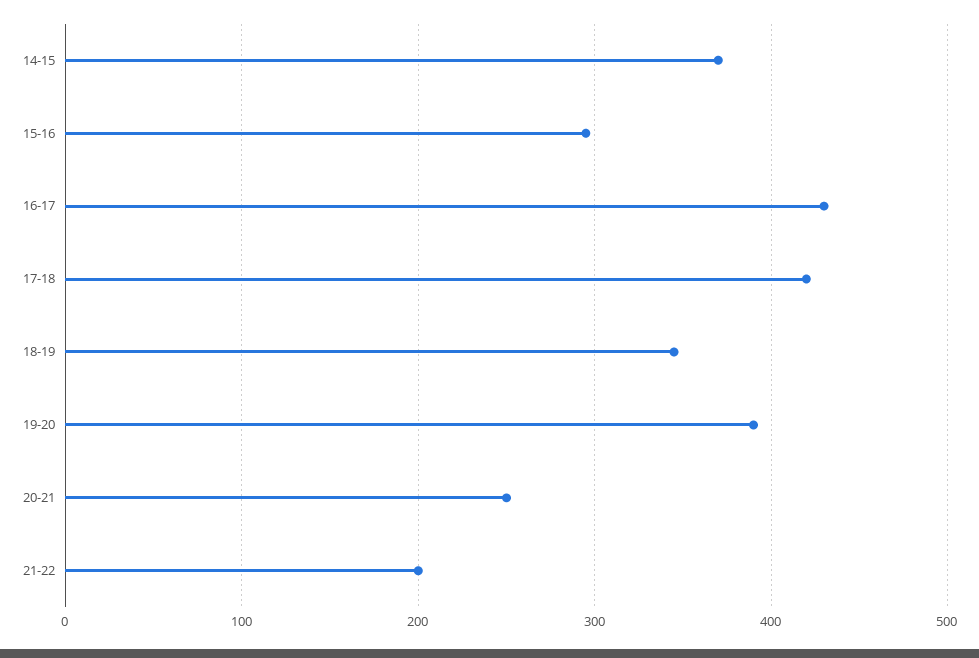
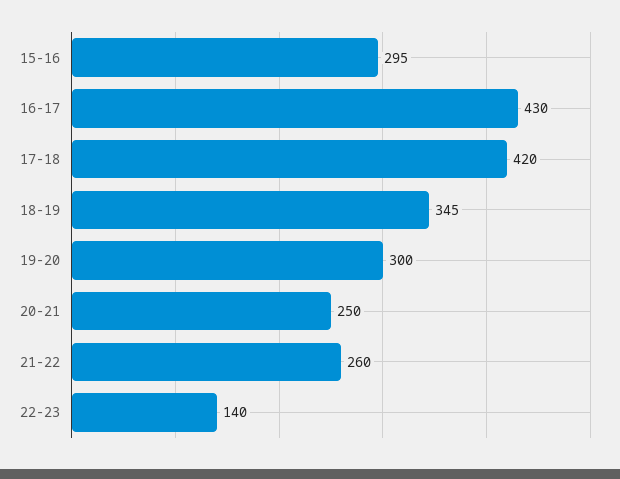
14-15: 370 -> none
19-20: 390 -> 300
21-22: 200 -> 260
22-23: none -> 140

